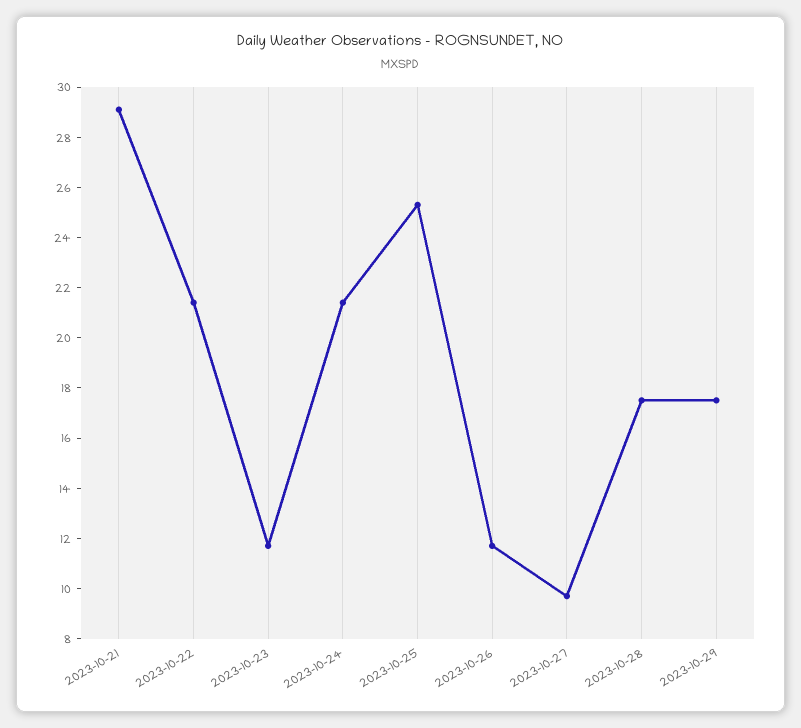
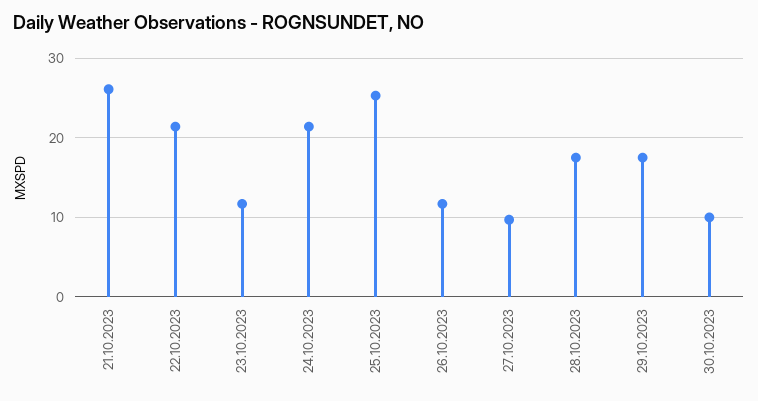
2023-10-21: 29 -> 26
30.10.2023: none -> 10

